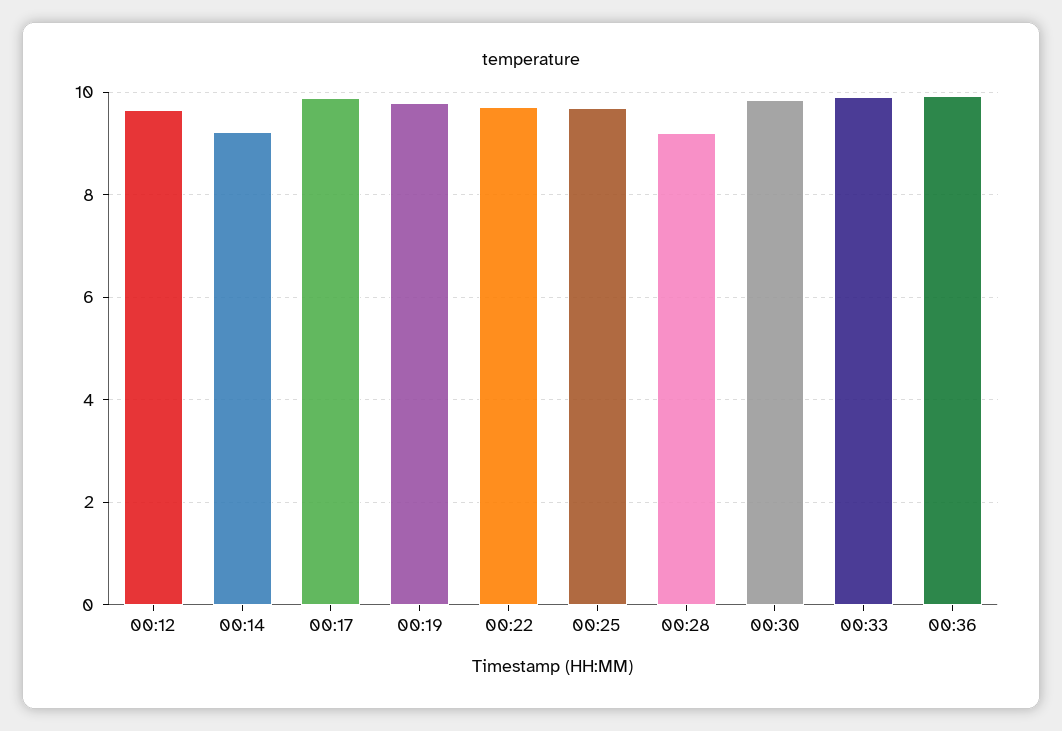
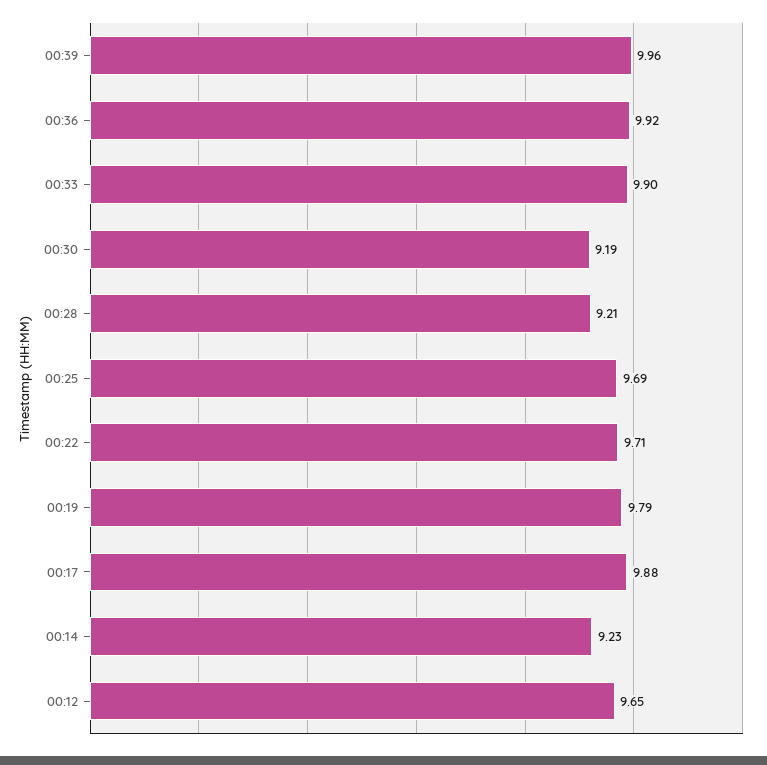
00:30: 9.8 -> 9.19
00:39: none -> 9.96

